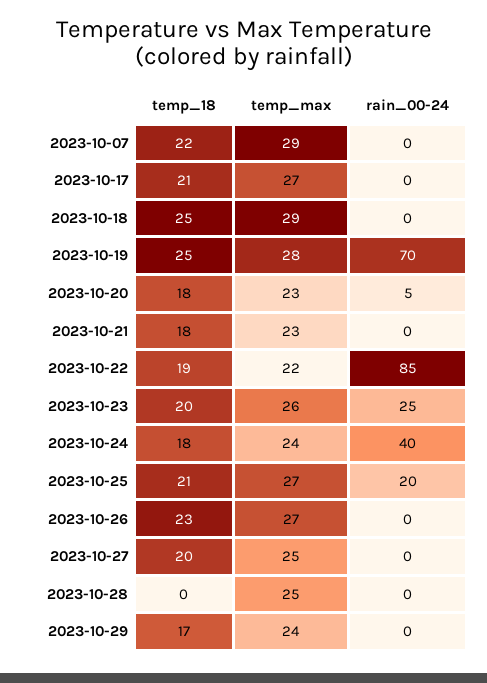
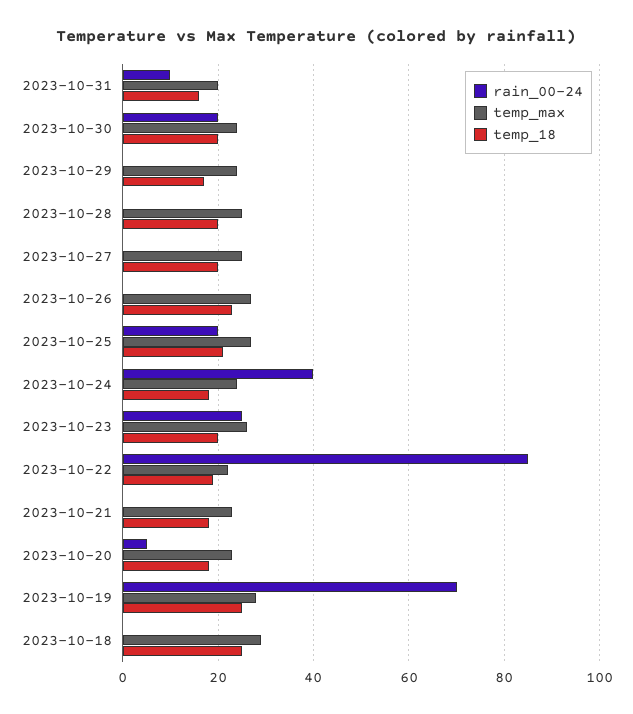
temp_18, 2023-10-07: 22 -> none
temp_max, 2023-10-07: 29 -> none
rain_00-24, 2023-10-07: 0 -> none
temp_18, 2023-10-17: 21 -> none
temp_max, 2023-10-17: 27 -> none
rain_00-24, 2023-10-17: 0 -> none
temp_18, 2023-10-28: 0 -> 20
rain_00-24, 2023-10-31: none -> 10
temp_max, 2023-10-31: none -> 20
temp_18, 2023-10-31: none -> 15
rain_00-24, 2023-10-30: none -> 20
temp_max, 2023-10-30: none -> 25
temp_18, 2023-10-30: none -> 20

